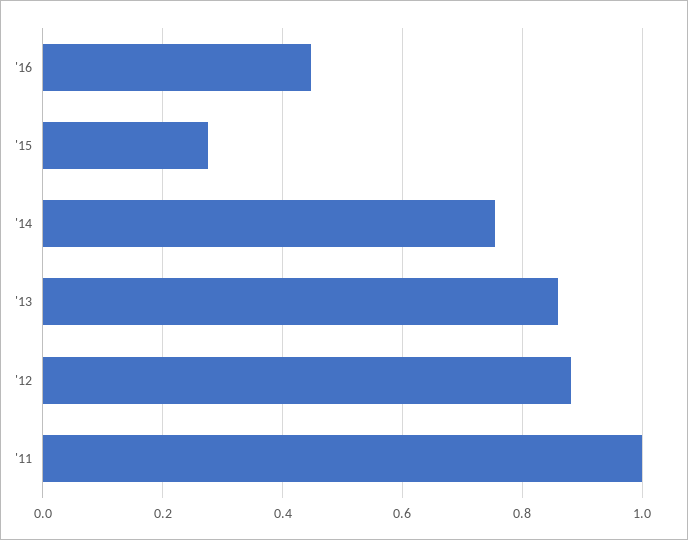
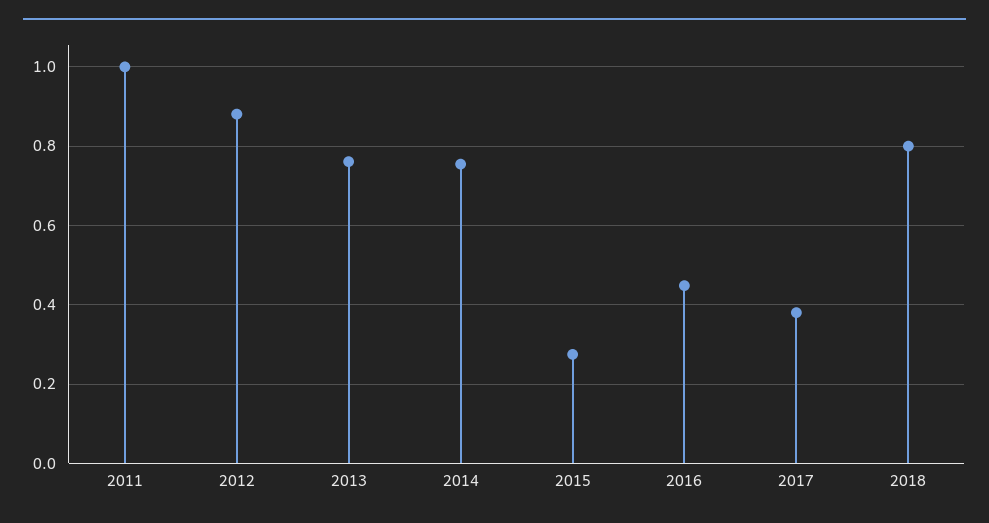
'13: 0.86 -> 0.76
2017: none -> 0.38
2018: none -> 0.8

